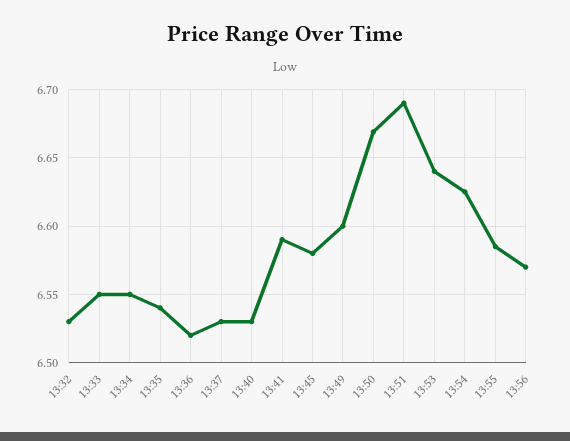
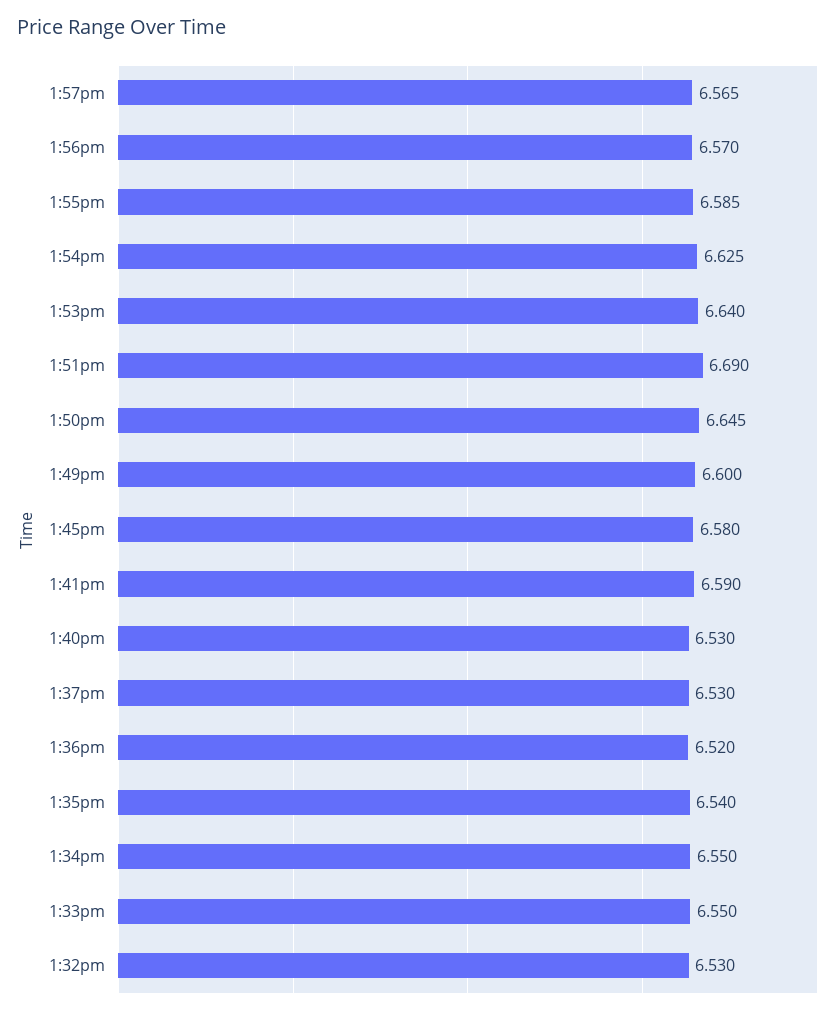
13:50: 6.67 -> 6.645
1:57pm: none -> 6.565

